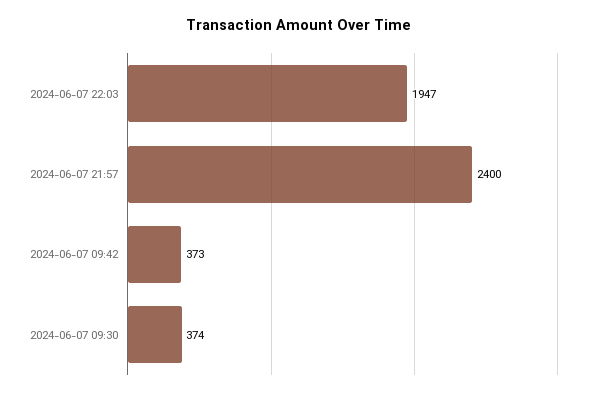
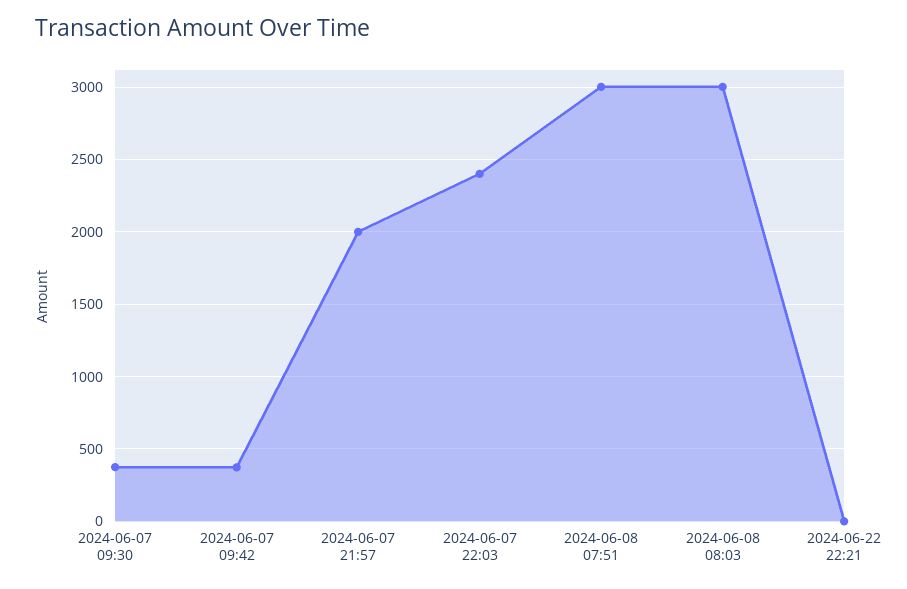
2024-06-07 22:03: 1947 -> 2400
2024-06-07 21:57: 2400 -> 2000
2024-06-08 07:51: none -> 3000
2024-06-08 08:03: none -> 3000
2024-06-22 22:21: none -> 0

